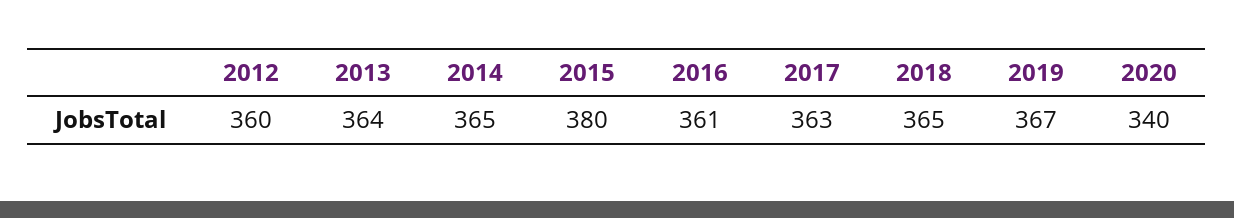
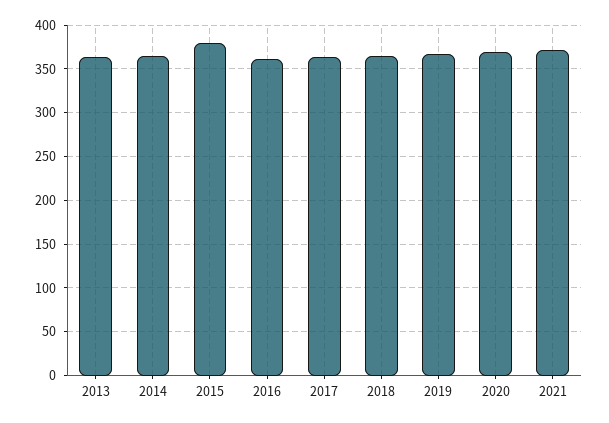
2012: 360 -> none
2020: 340 -> 370
2021: none -> 370

